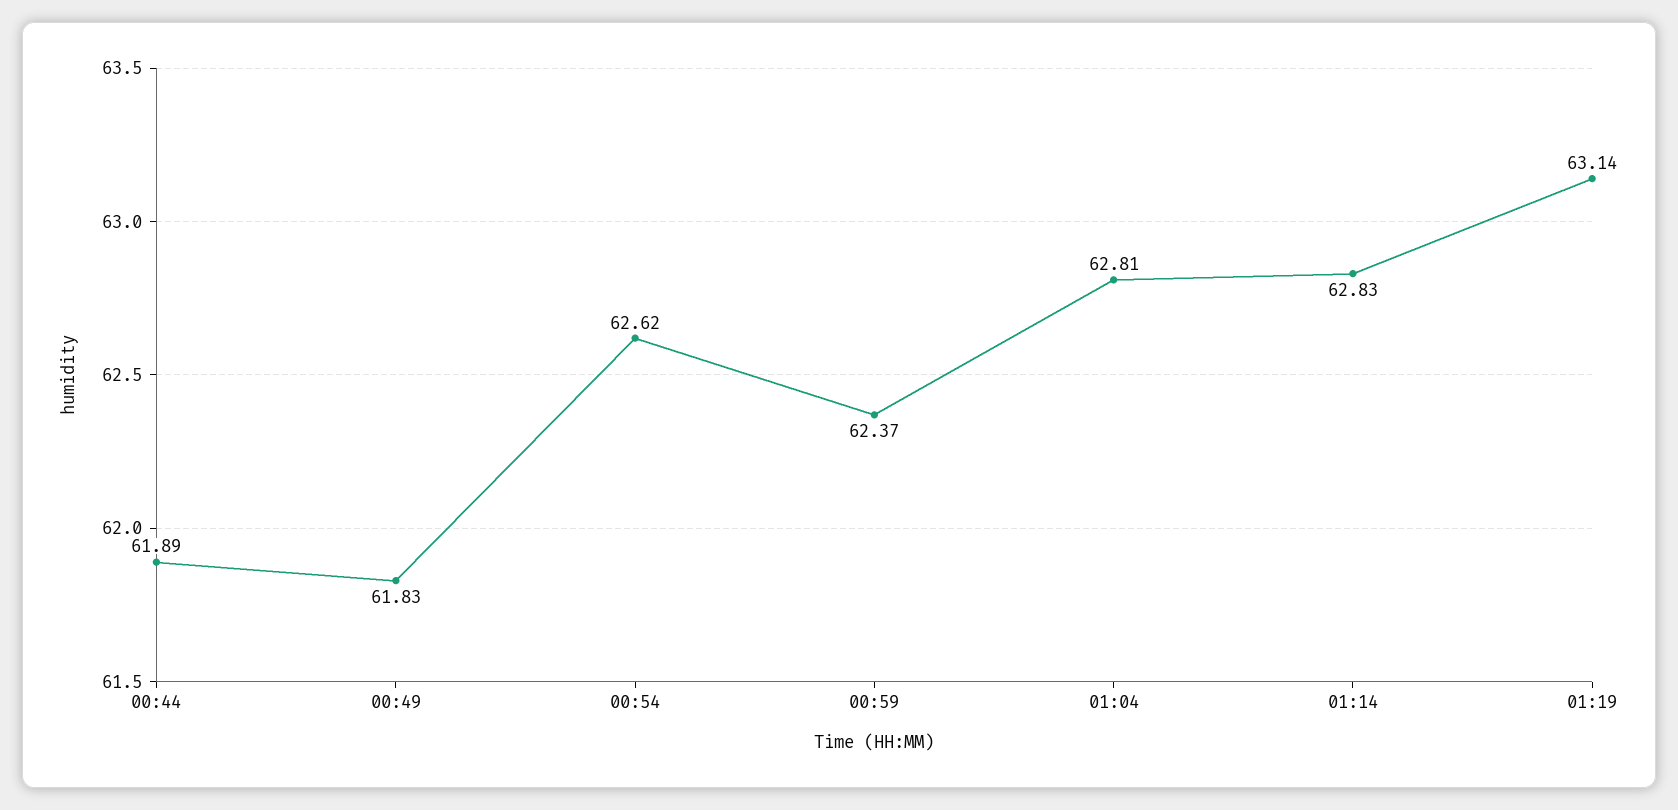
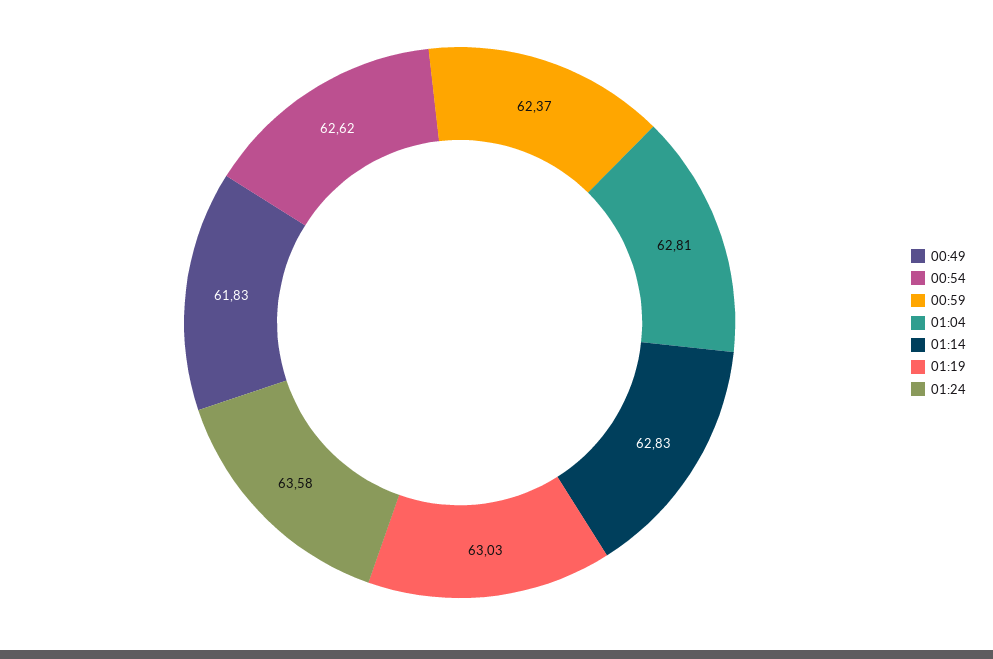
00:44: 61.89 -> none
01:19: 63.14 -> 63.03
01:24: none -> 63.58

